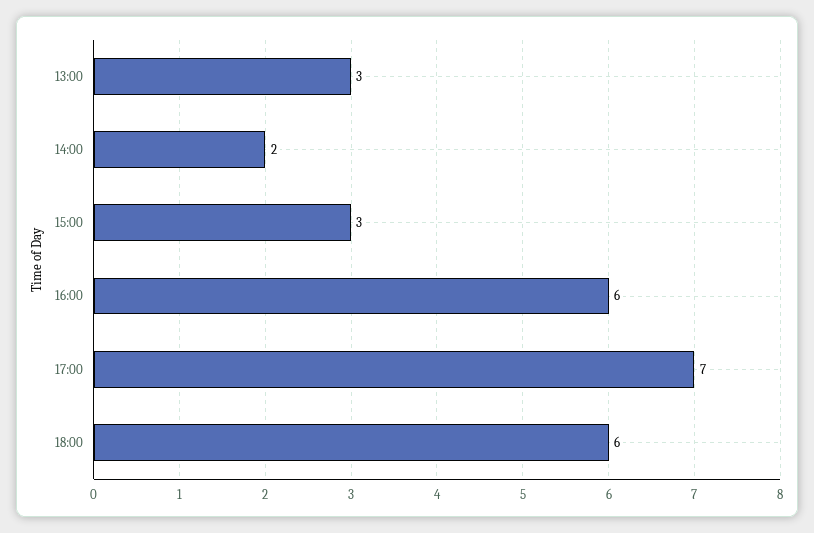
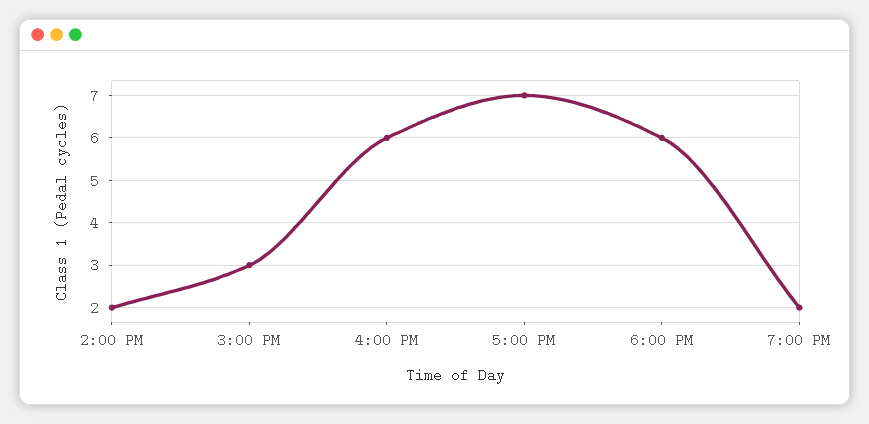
13:00: 3 -> none
7:00 PM: none -> 2

